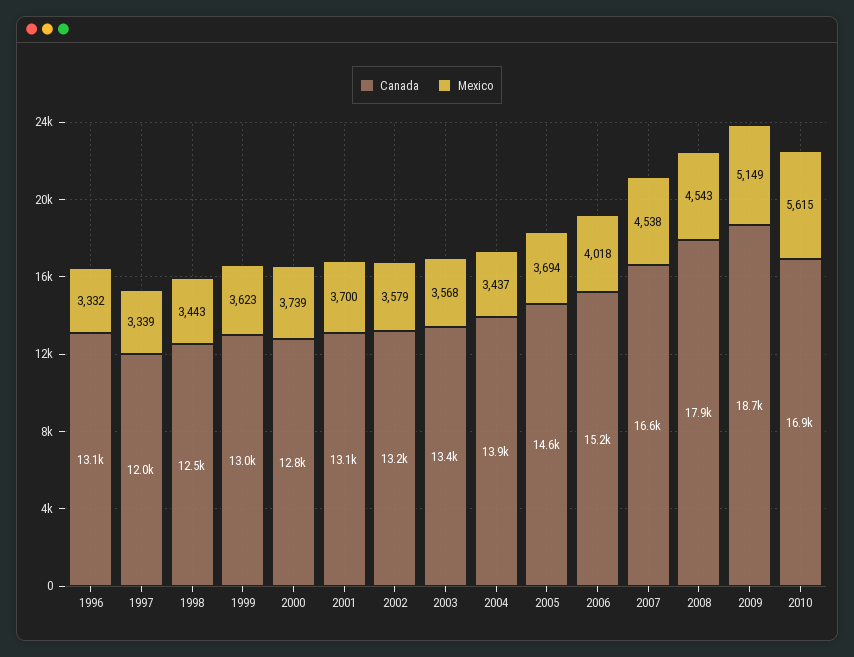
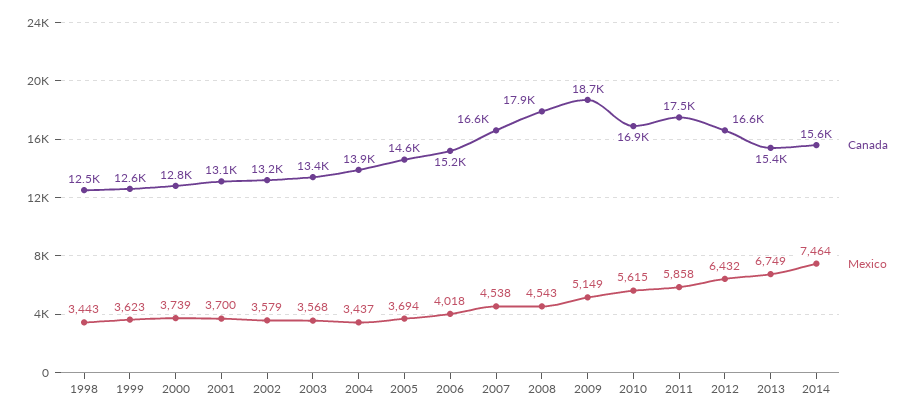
Canada, 1996: 13100 -> none
Mexico, 1996: 3332 -> none
Canada, 1997: 12000 -> none
Mexico, 1997: 3339 -> none
Canada, 1999: 13000 -> 12600
Canada, 2011: none -> 17500
Mexico, 2011: none -> 5858
Canada, 2012: none -> 16600
Mexico, 2012: none -> 6432
Canada, 2013: none -> 15400
Mexico, 2013: none -> 6749
Canada, 2014: none -> 15600
Mexico, 2014: none -> 7464

